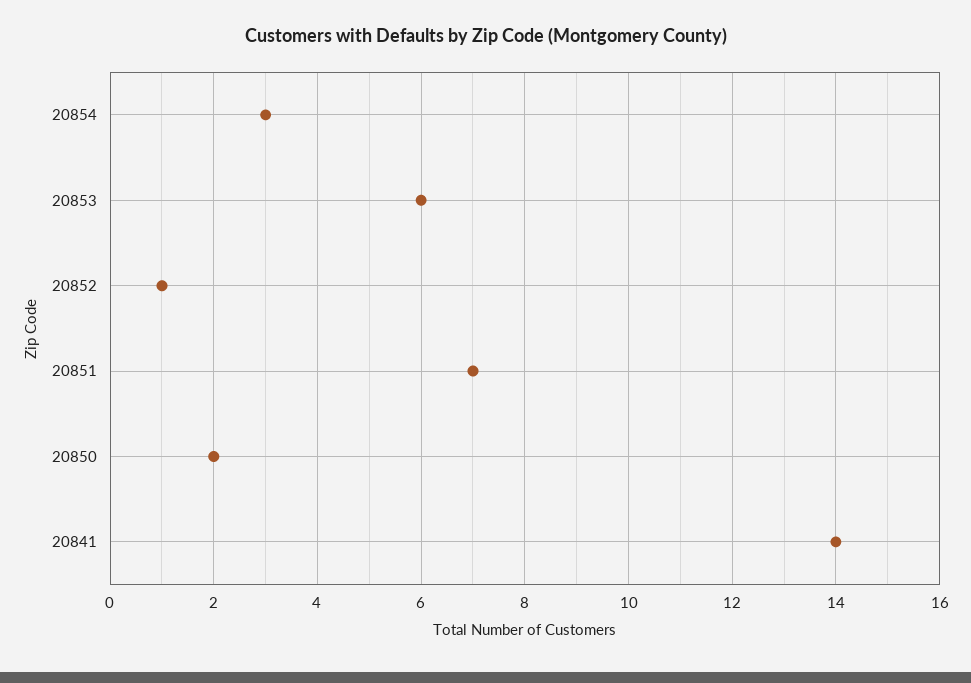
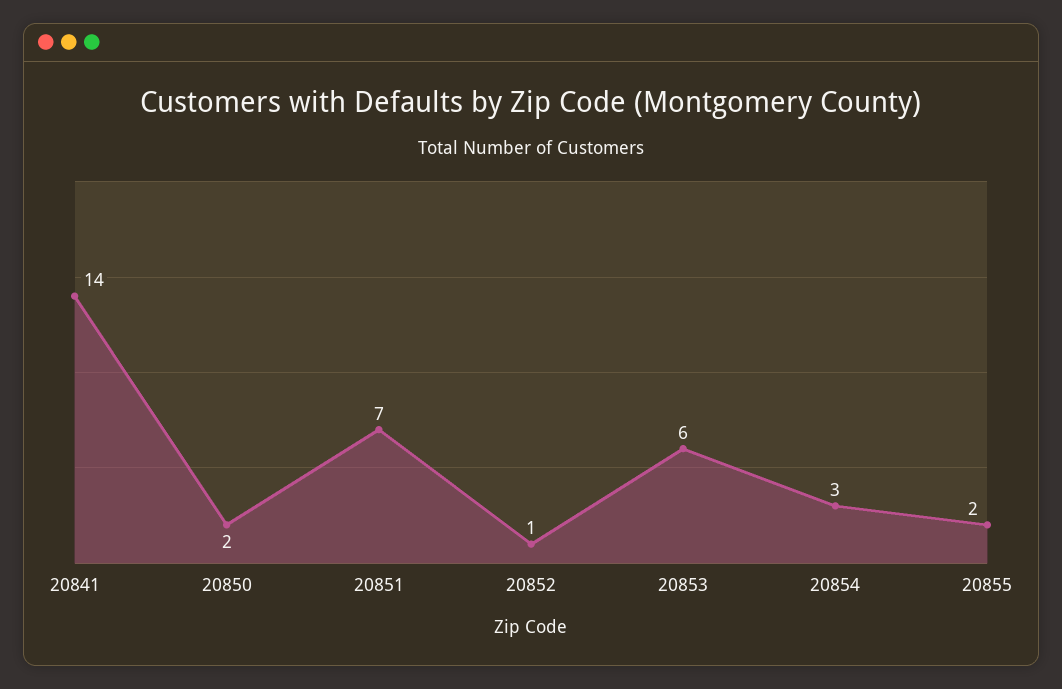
20855: none -> 2

